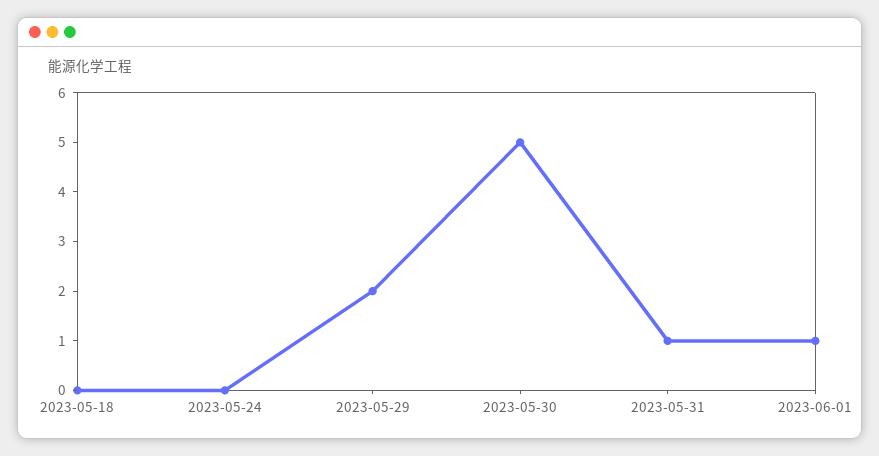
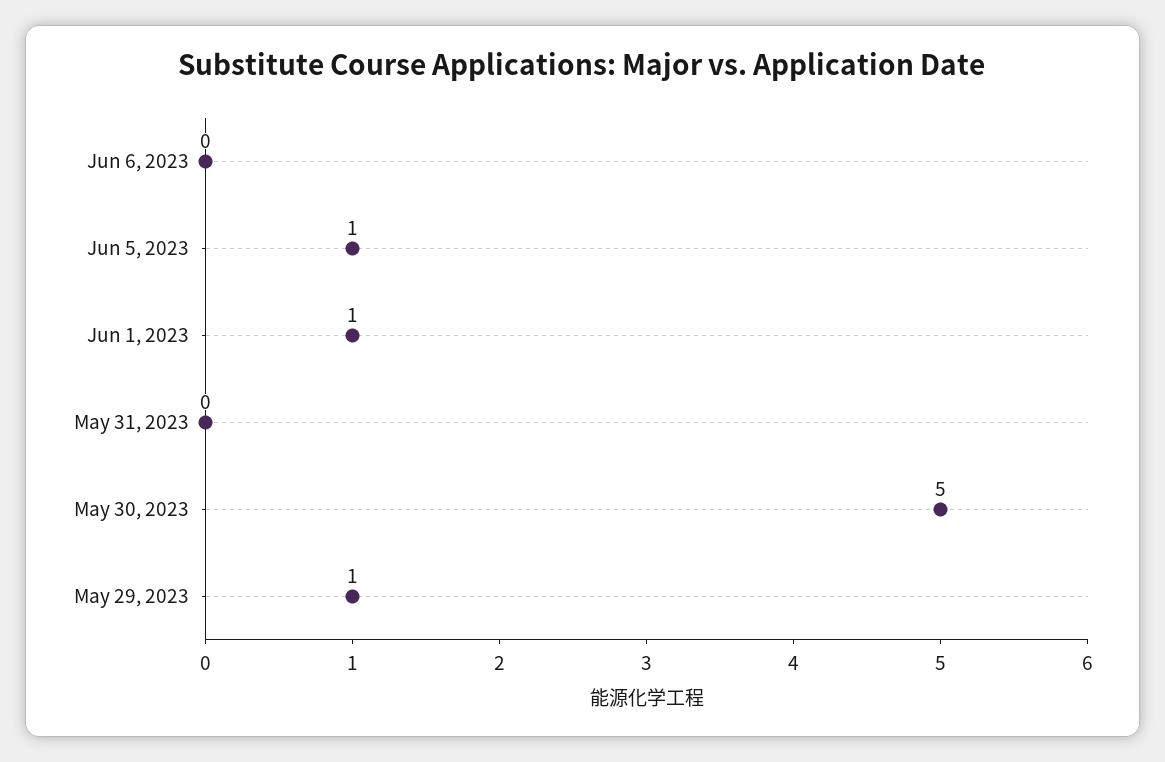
2023-05-18: 0 -> none
2023-05-24: 0 -> none
2023-05-29: 2 -> 1
2023-05-31: 1 -> 0
Jun 6, 2023: none -> 0
Jun 5, 2023: none -> 1

